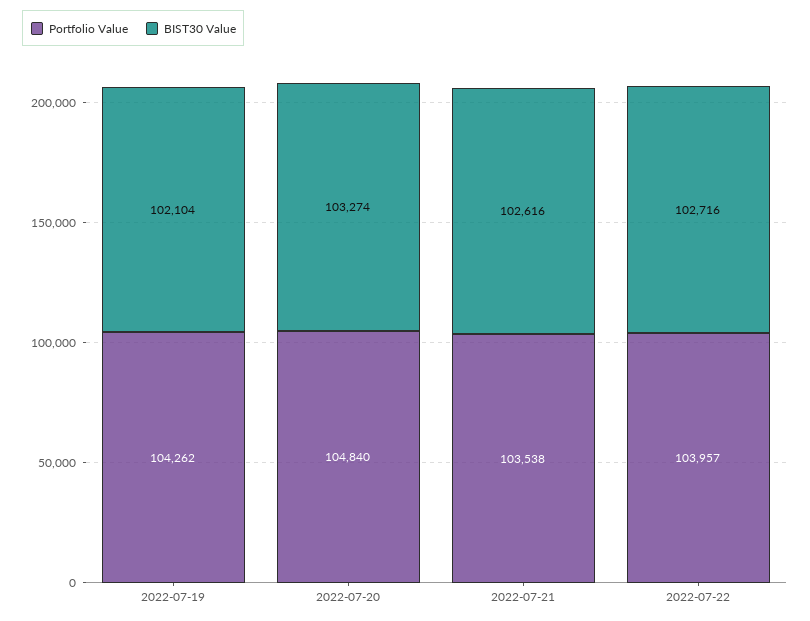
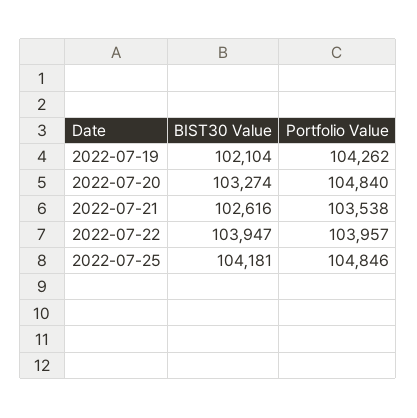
BIST30 Value, 2022-07-22: 102716 -> 103947
BIST30 Value, 2022-07-25: none -> 104181
Portfolio Value, 2022-07-25: none -> 104846

